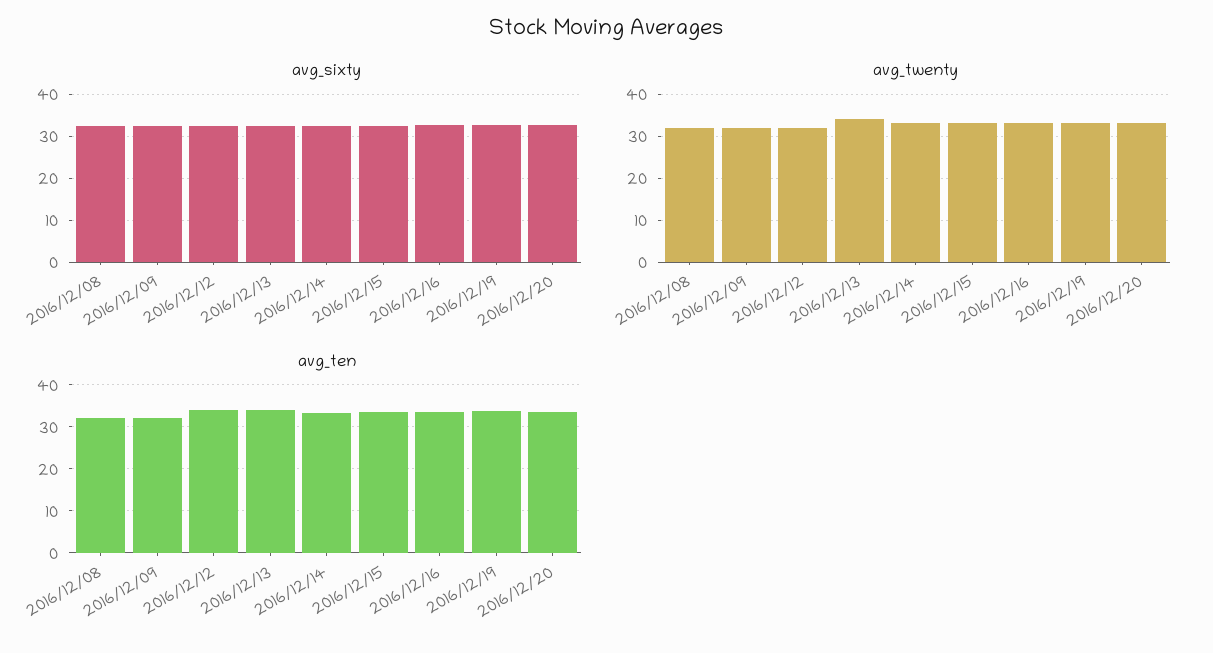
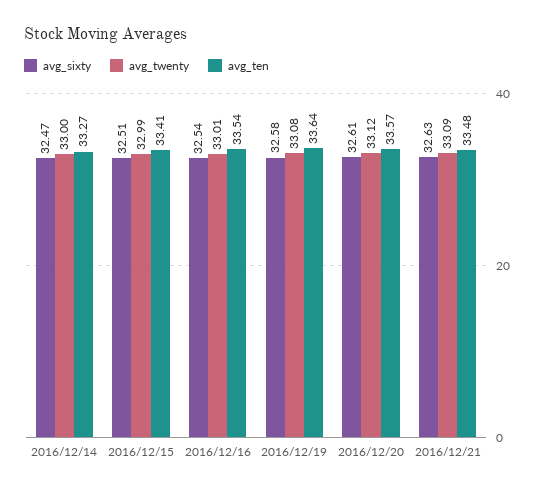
avg_sixty, 2016/12/08: 32 -> none
avg_sixty, 2016/12/09: 32 -> none
avg_sixty, 2016/12/12: 32 -> none
avg_sixty, 2016/12/13: 32 -> none
avg_twenty, 2016/12/08: 32 -> none
avg_twenty, 2016/12/09: 32 -> none
avg_twenty, 2016/12/12: 32 -> none
avg_twenty, 2016/12/13: 34 -> none
avg_ten, 2016/12/08: 32 -> none
avg_ten, 2016/12/09: 32 -> none
avg_ten, 2016/12/12: 34 -> none
avg_ten, 2016/12/13: 34 -> none
avg_sixty, 2016/12/21: none -> 32.63
avg_twenty, 2016/12/21: none -> 33.09
avg_ten, 2016/12/21: none -> 33.48

